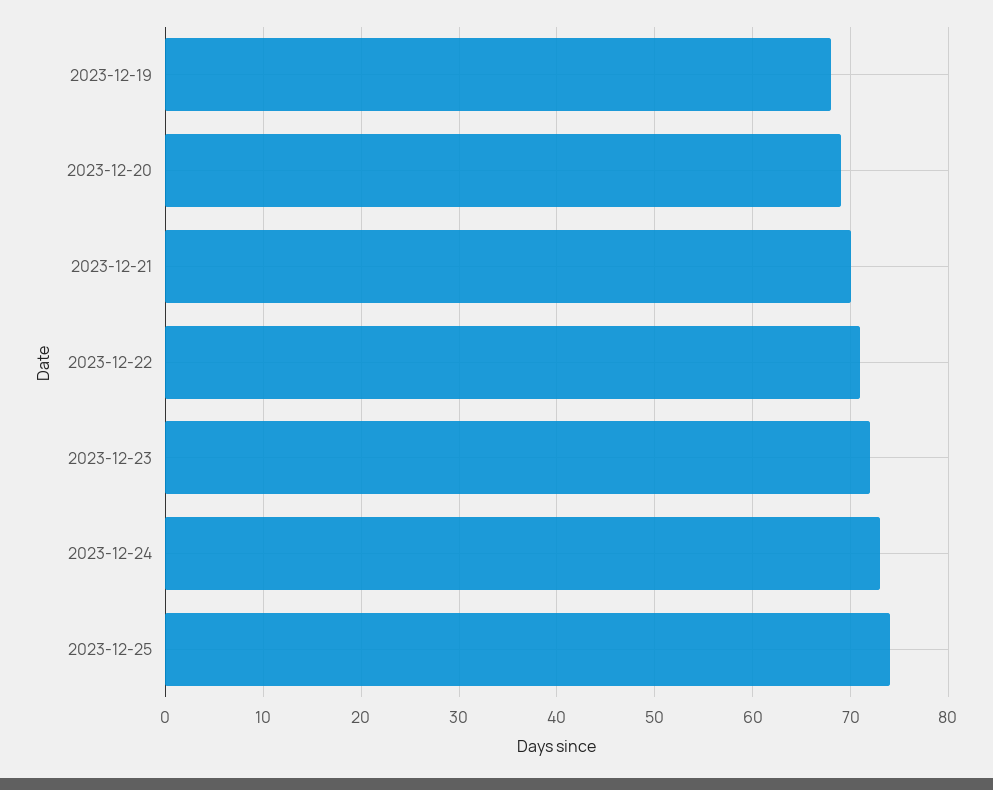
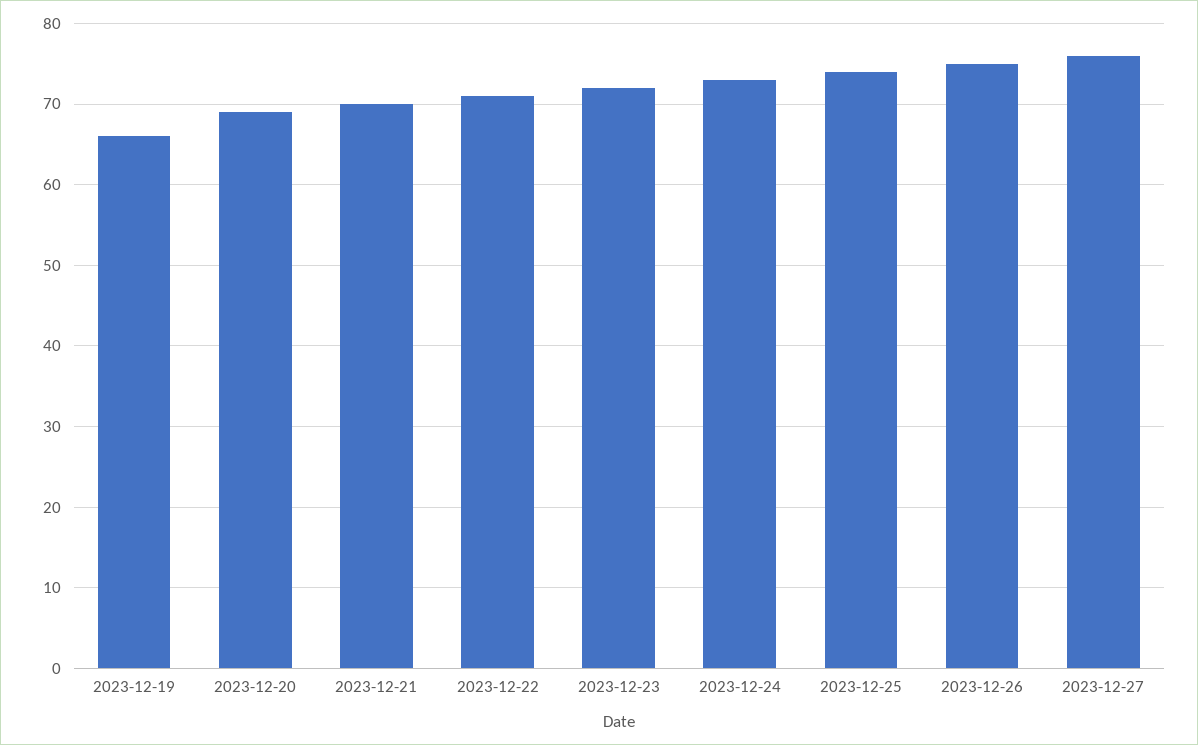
2023-12-19: 68 -> 66
2023-12-26: none -> 75
2023-12-27: none -> 76

